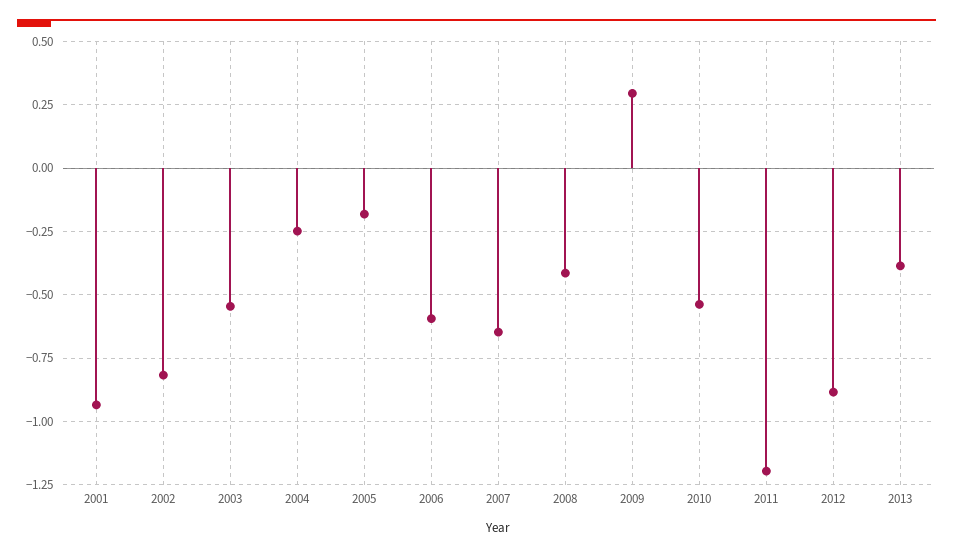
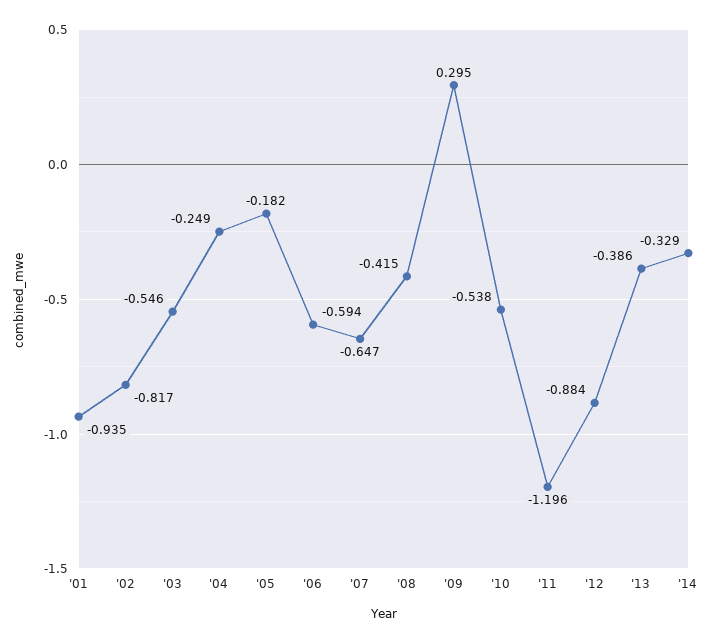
'14: none -> -0.329

